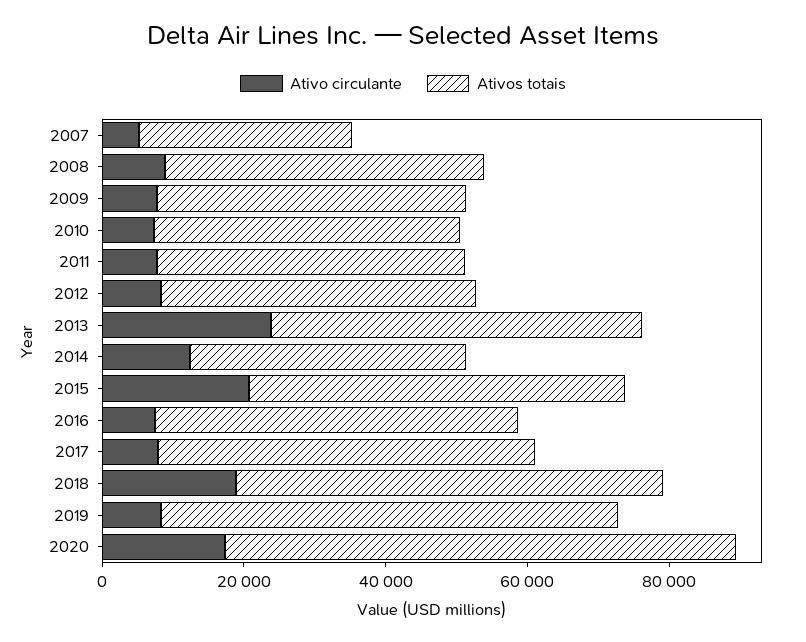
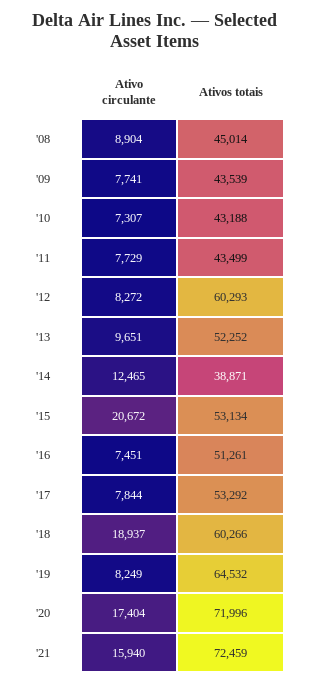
Ativo circulante, 2007: 5000 -> none
Ativos totais, 2007: 30000 -> none
Ativos totais, 2012: 45000 -> 60293
Ativo circulante, 2013: 25000 -> 9651
Ativo circulante, '21: none -> 15940
Ativos totais, '21: none -> 72459

